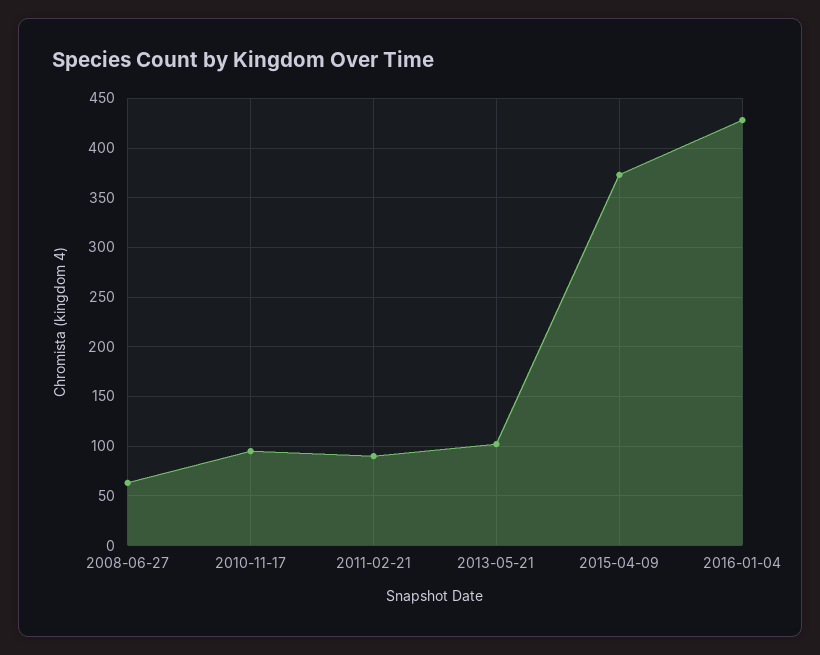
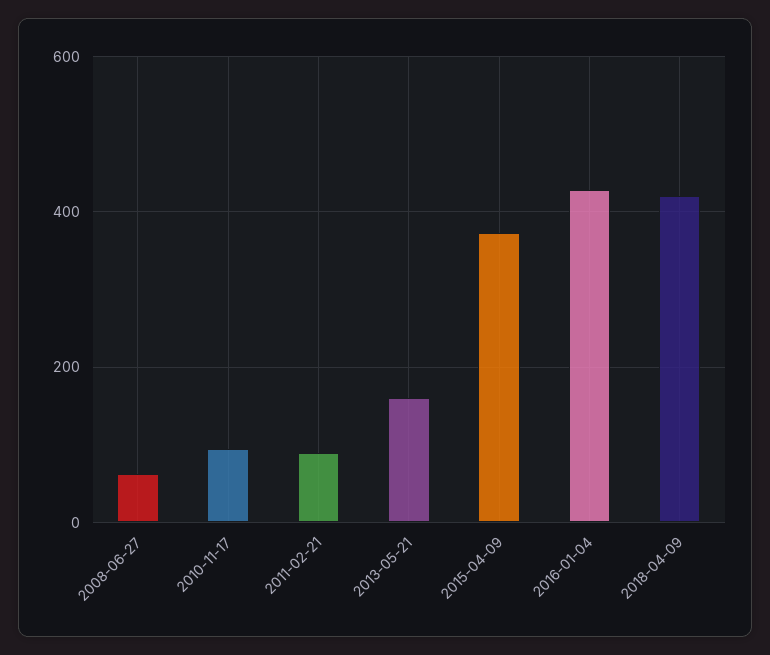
2013-05-21: 100 -> 160
2018-04-09: none -> 420

